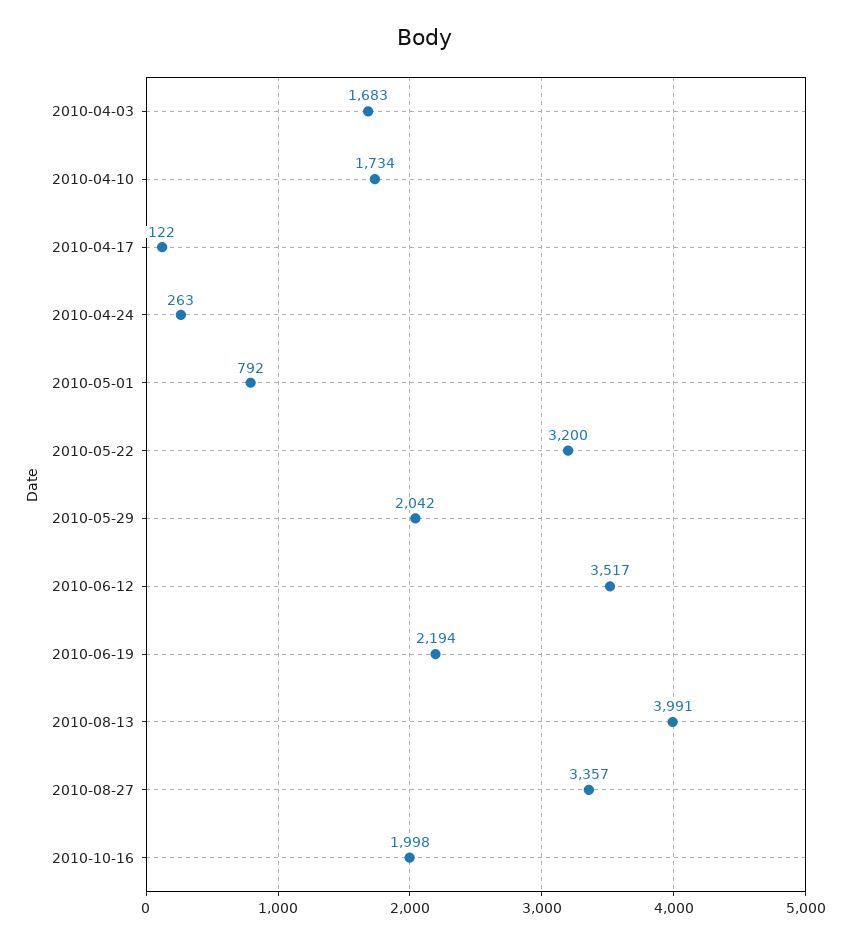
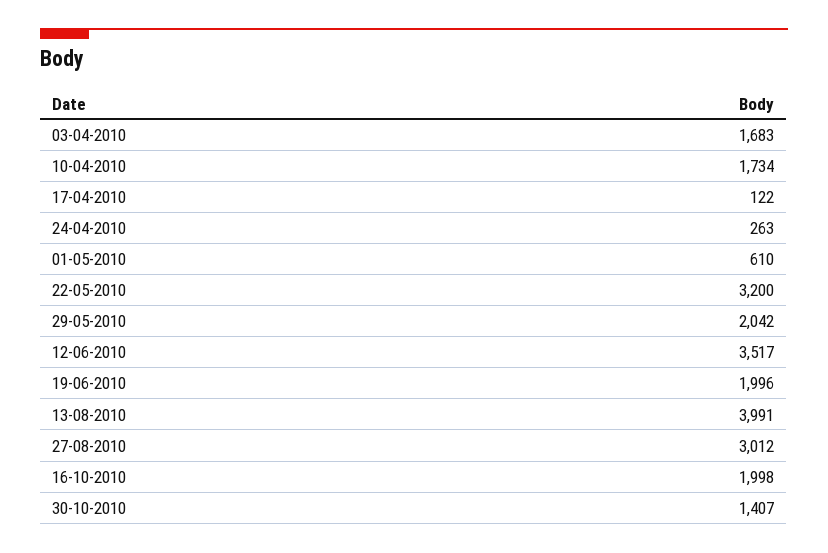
2010-05-01: 792 -> 610
2010-06-19: 2194 -> 1996
2010-08-27: 3357 -> 3012
30-10-2010: none -> 1407

